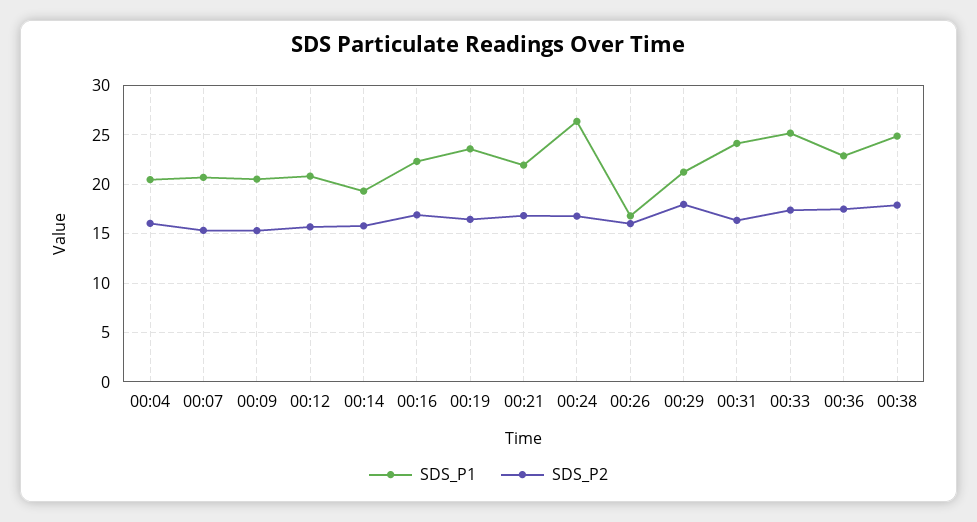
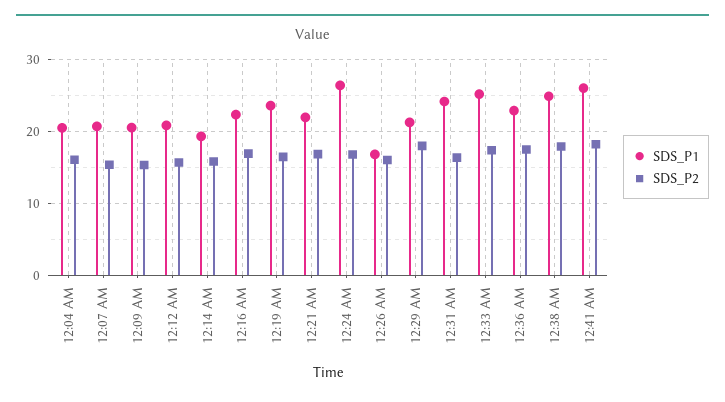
SDS_P1, 12:41 AM: none -> 26
SDS_P2, 12:41 AM: none -> 18

